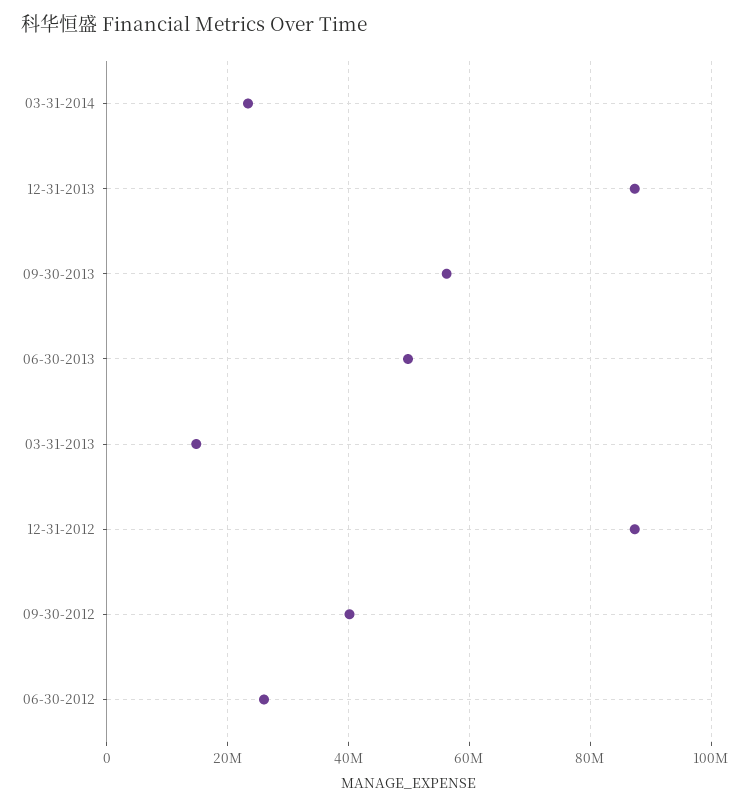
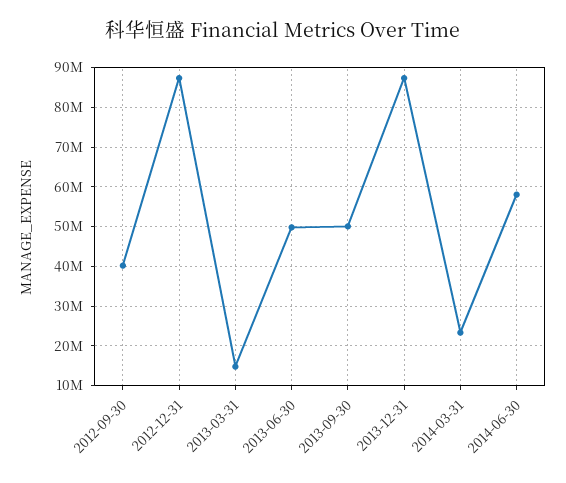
09-30-2013: 56000000 -> 50000000
06-30-2012: 26000000 -> none
2014-06-30: none -> 58000000

